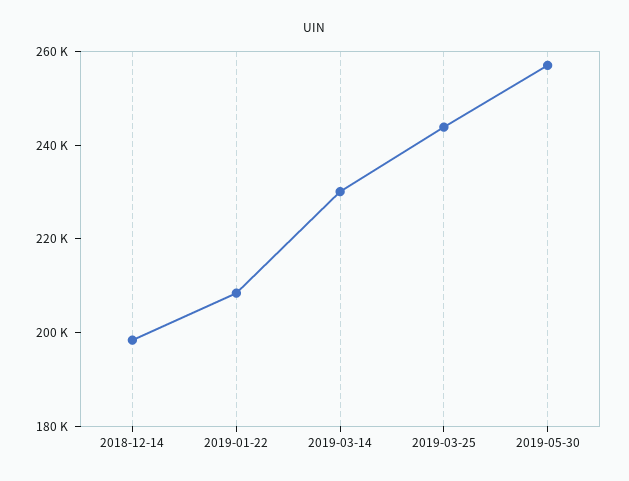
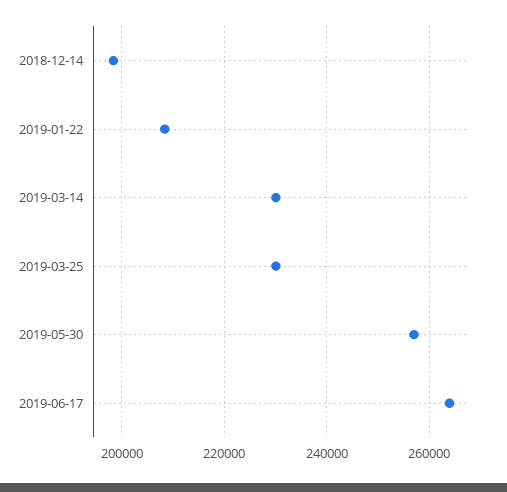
2019-03-25: 245000 -> 230000
2019-06-17: none -> 264000

